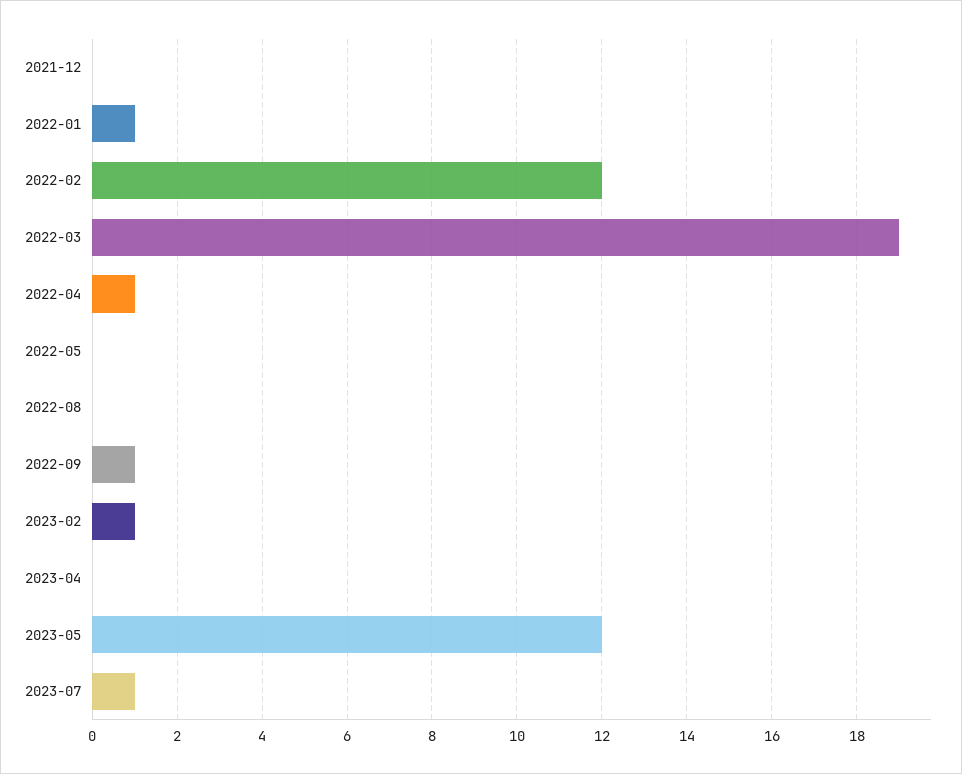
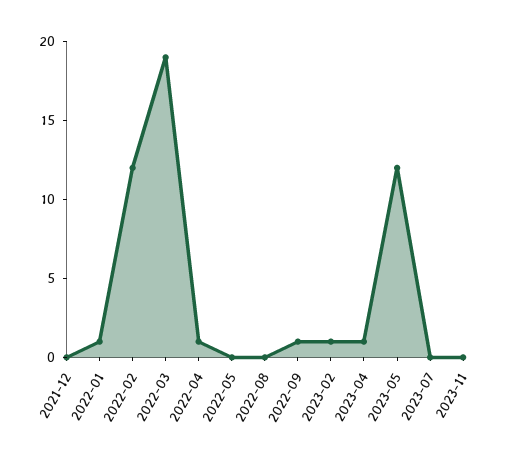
2023-04: 0 -> 1
2023-07: 1 -> 0
2023-11: none -> 0

